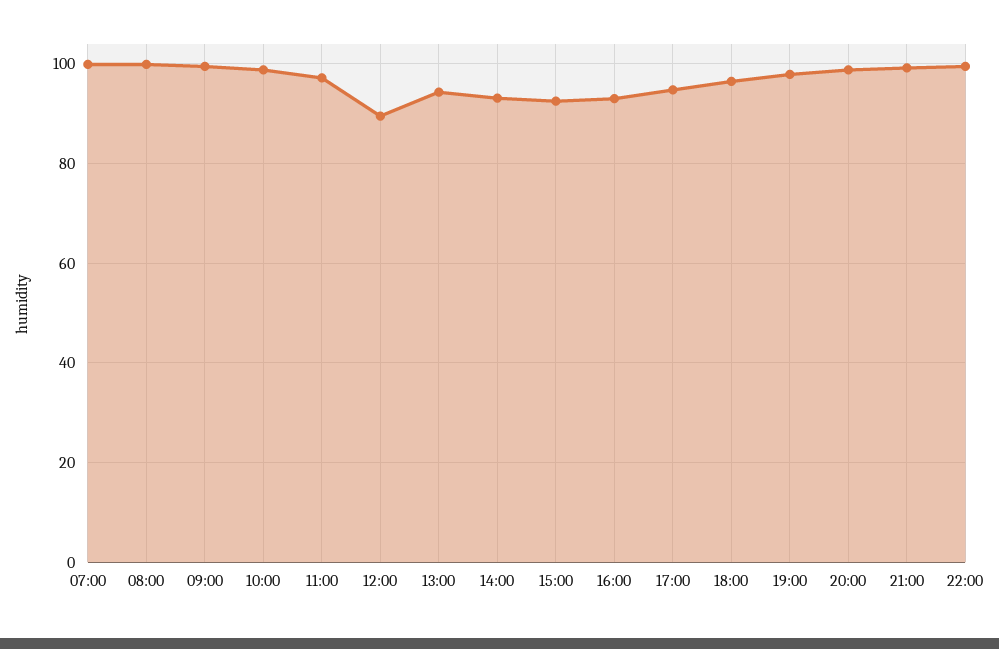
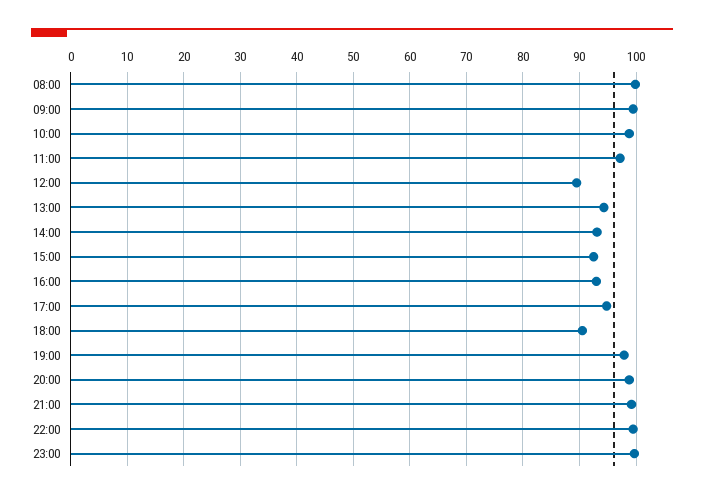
07:00: 100 -> none
18:00: 96 -> 90
23:00: none -> 100

